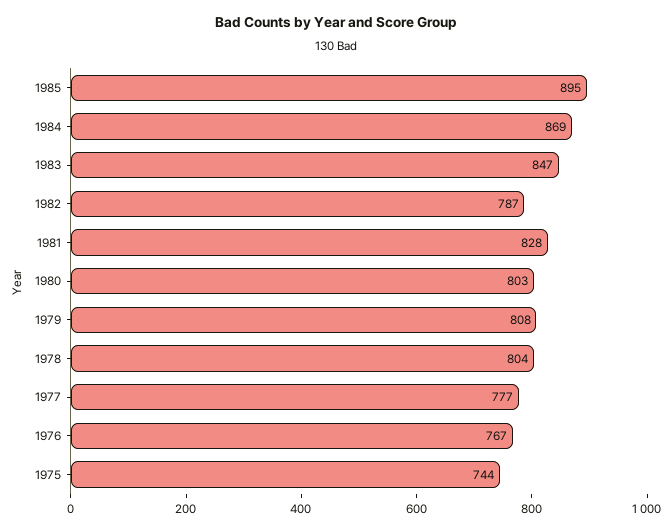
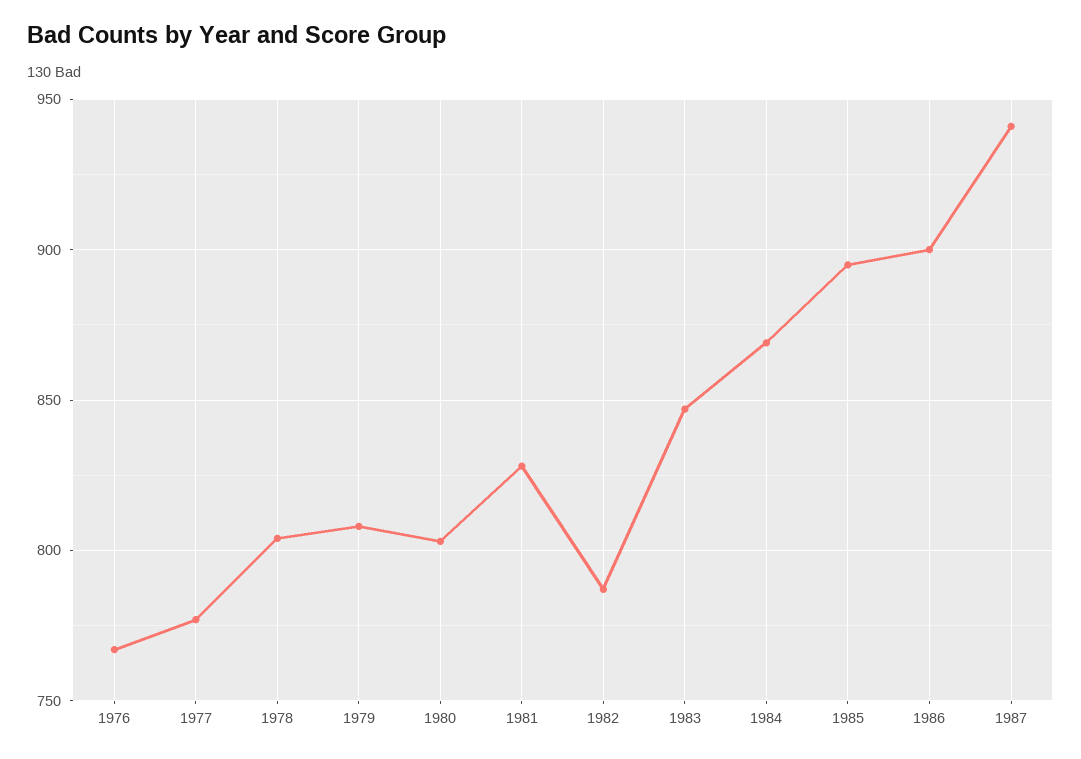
1975: 744 -> none
1986: none -> 900
1987: none -> 940

